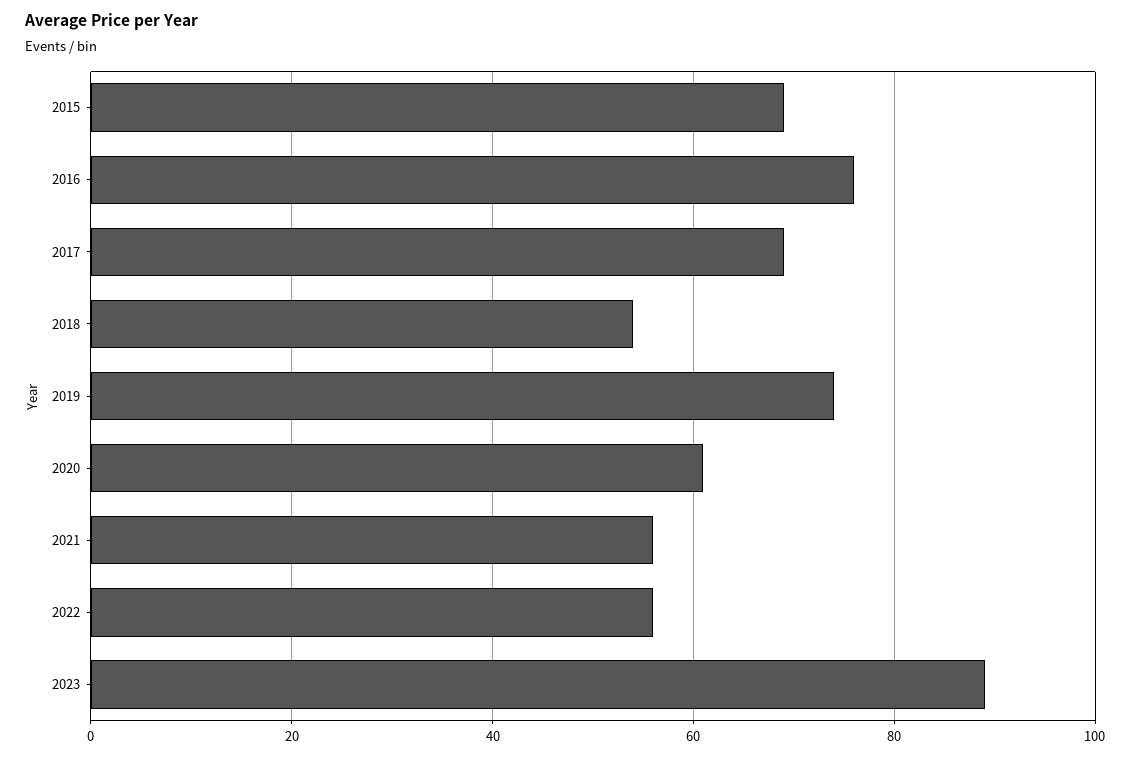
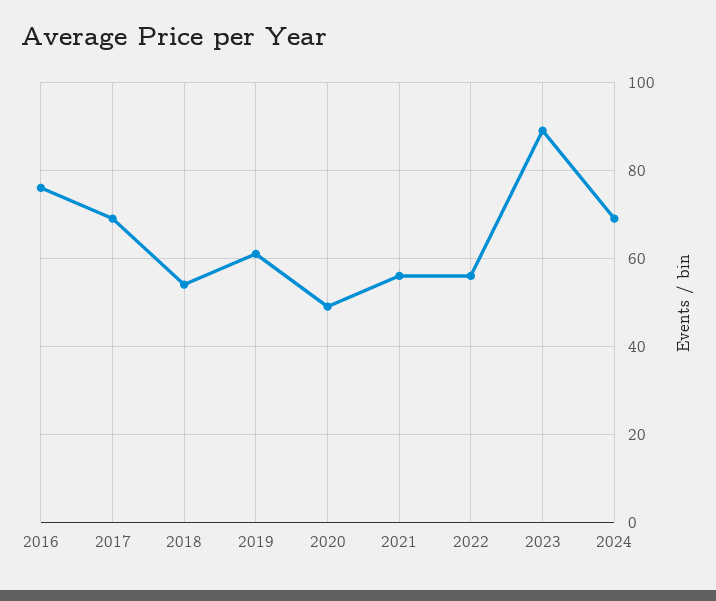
2015: 70 -> none
2019: 75 -> 60
2020: 60 -> 50
2024: none -> 70

